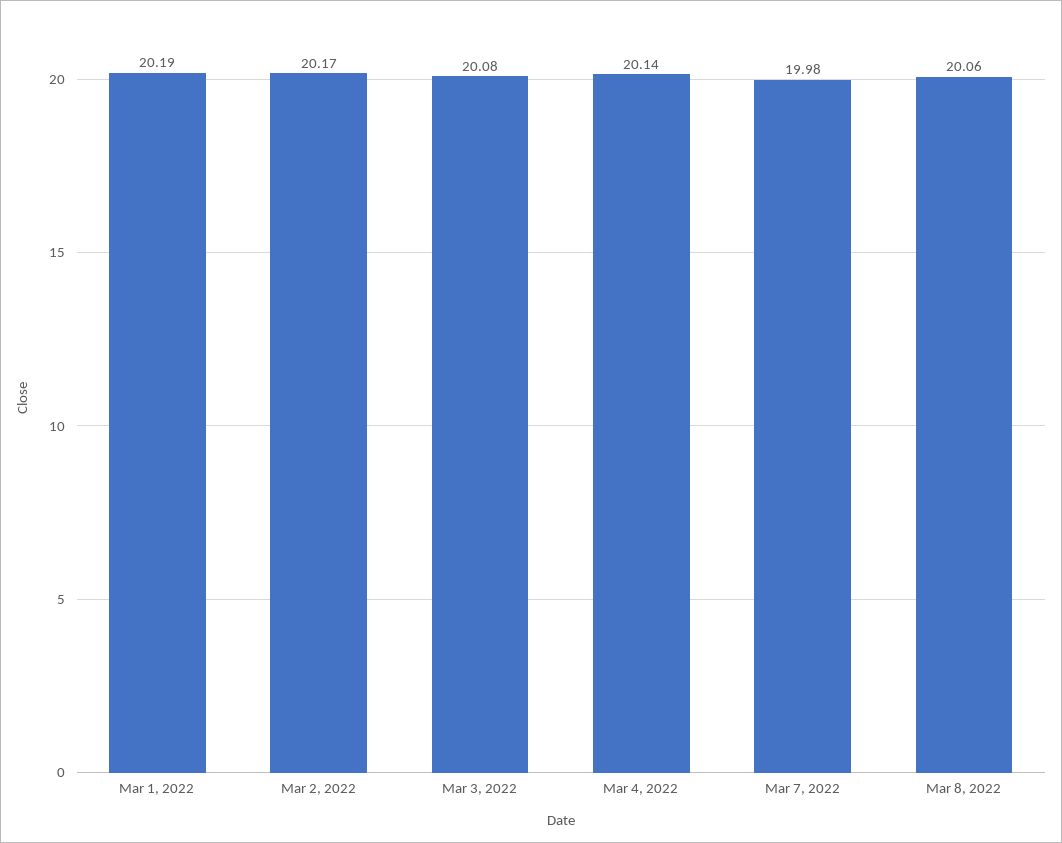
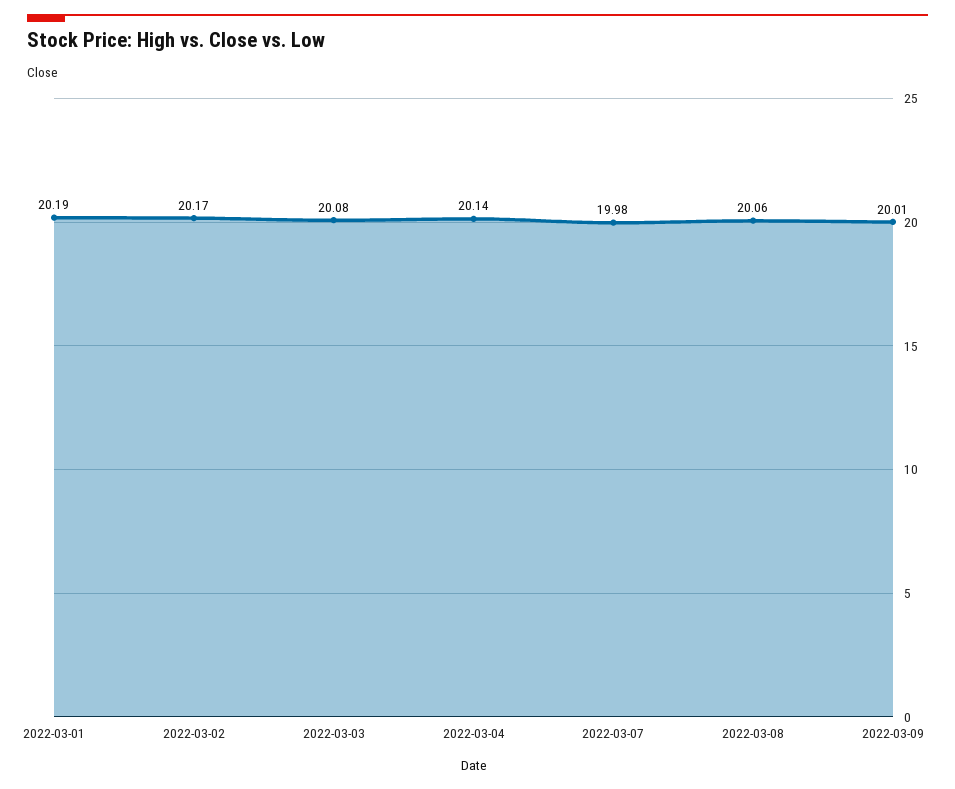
2022-03-09: none -> 20.01

